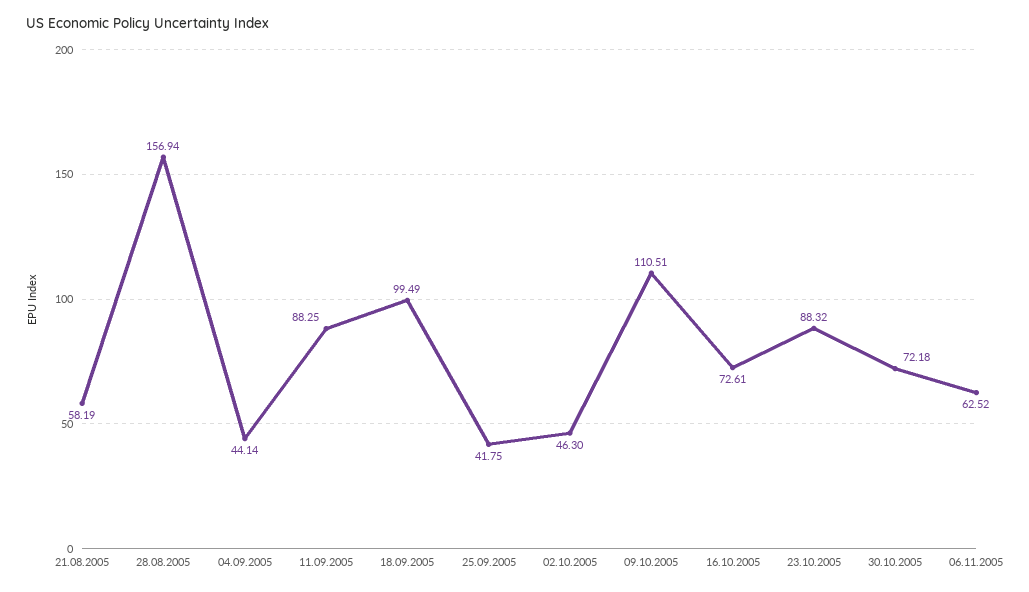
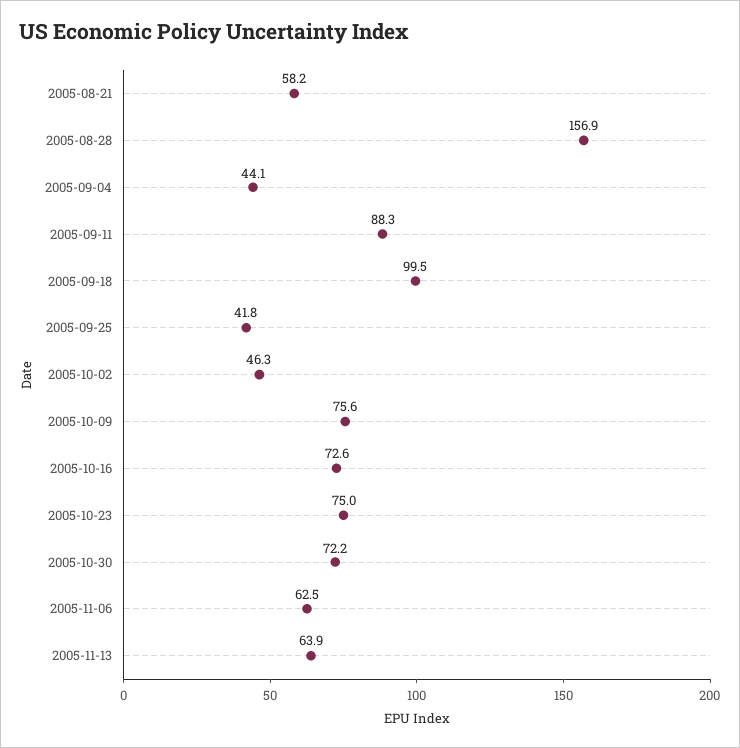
09.10.2005: 110.51 -> 75.6
23.10.2005: 88.32 -> 75
2005-11-13: none -> 63.9

